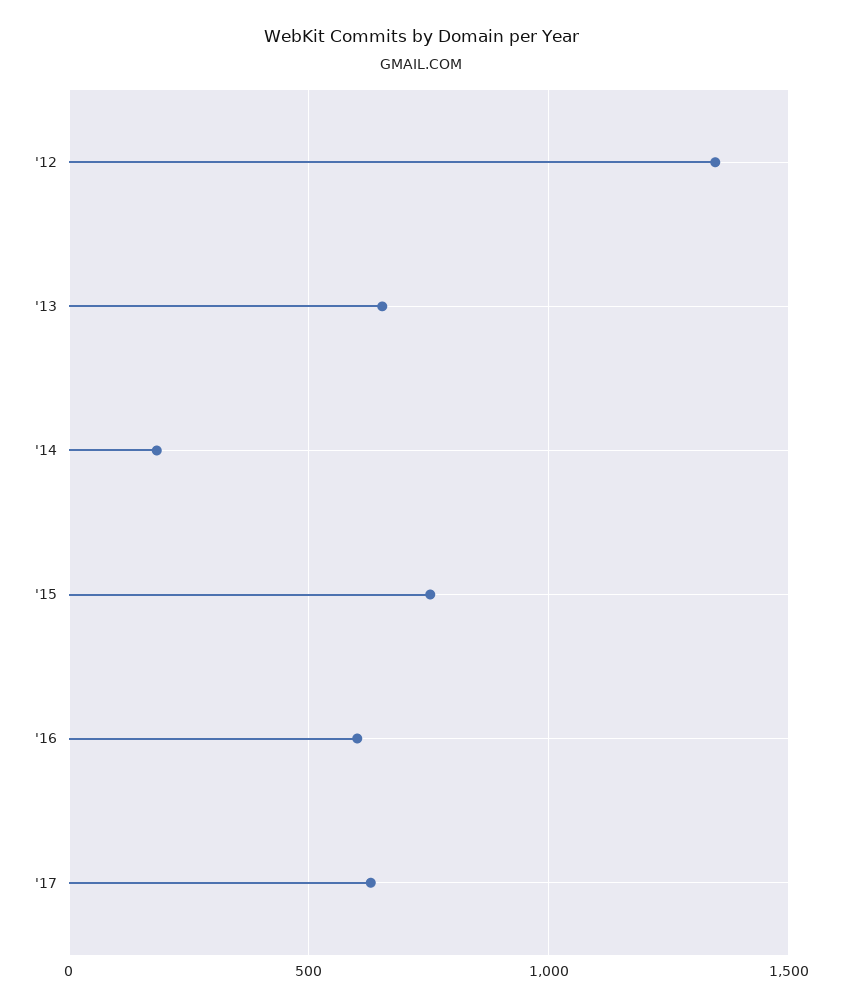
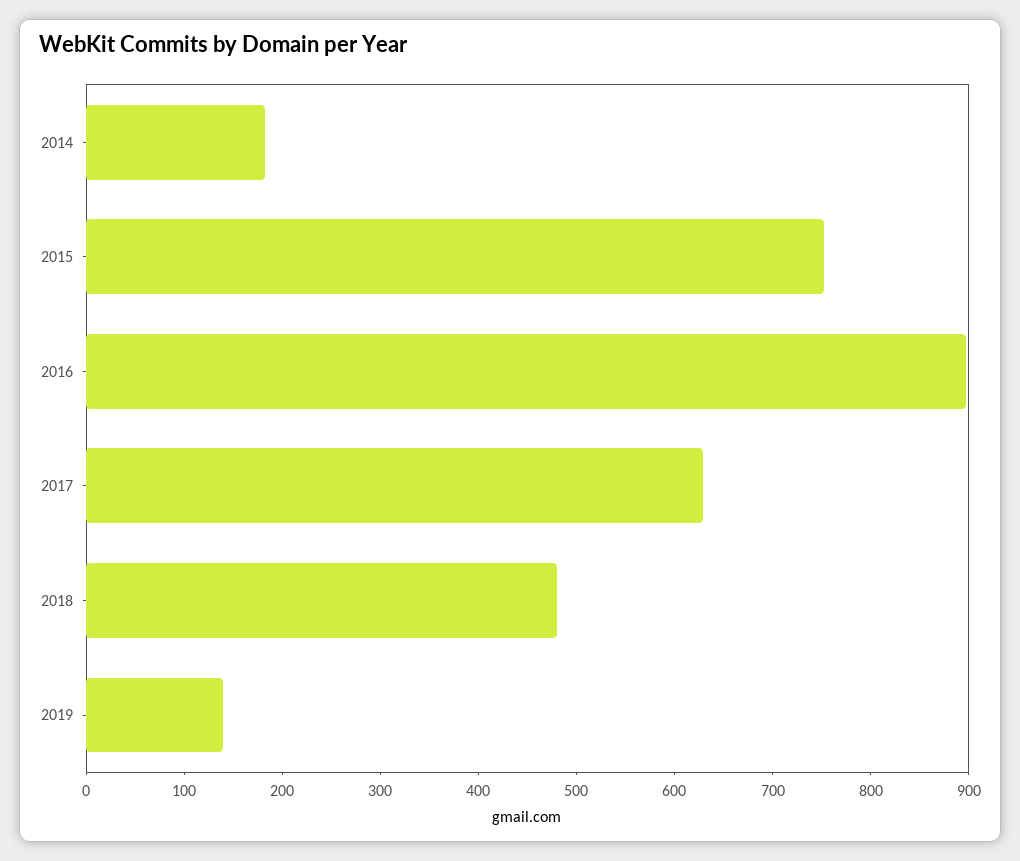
'12: 1350 -> none
'13: 650 -> none
'16: 600 -> 900
2018: none -> 480
2019: none -> 140

